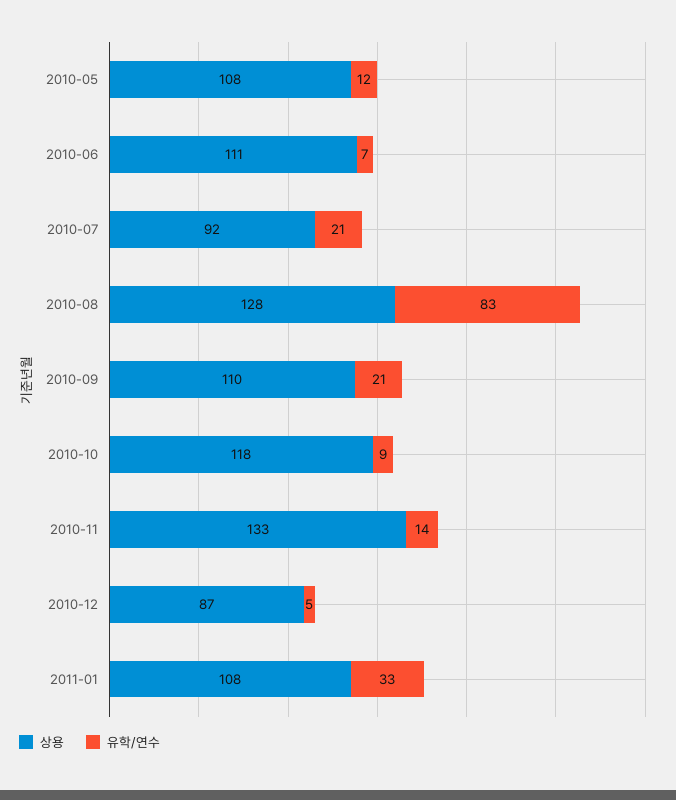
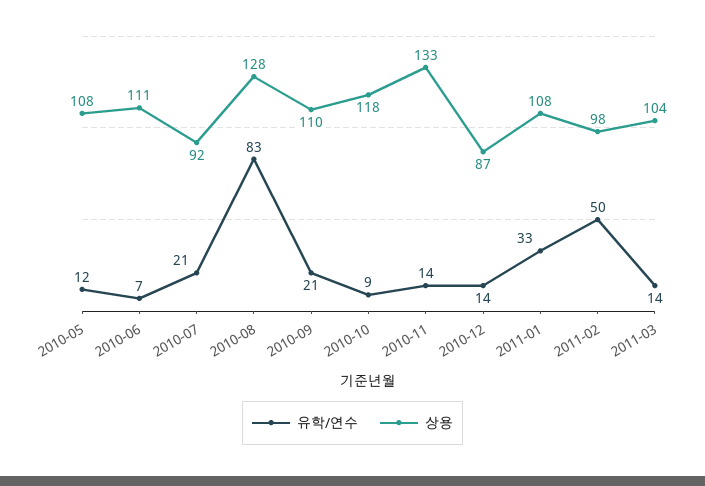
유학/연수, 2010-12: 5 -> 14
유학/연수, 2011-02: none -> 50
상용, 2011-02: none -> 98
유학/연수, 2011-03: none -> 14
상용, 2011-03: none -> 104

